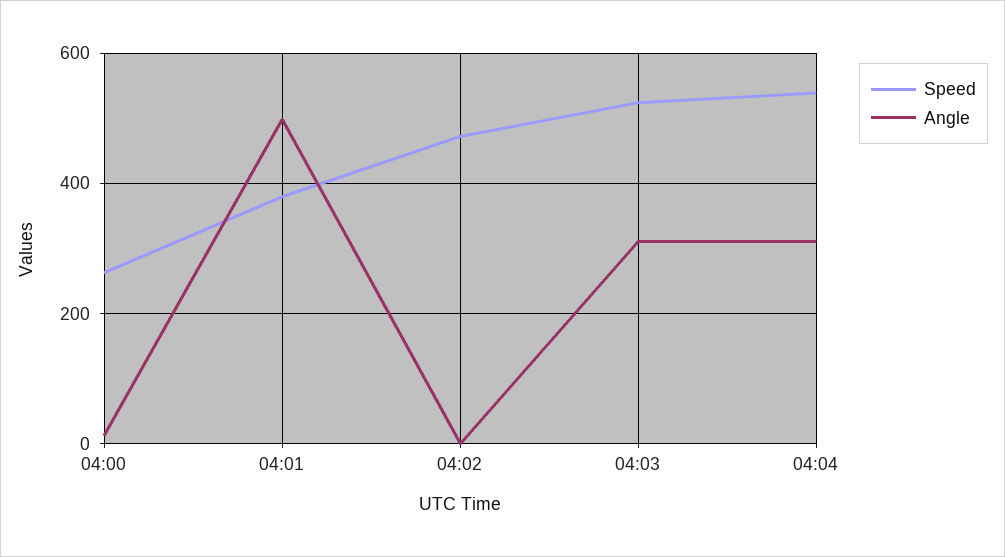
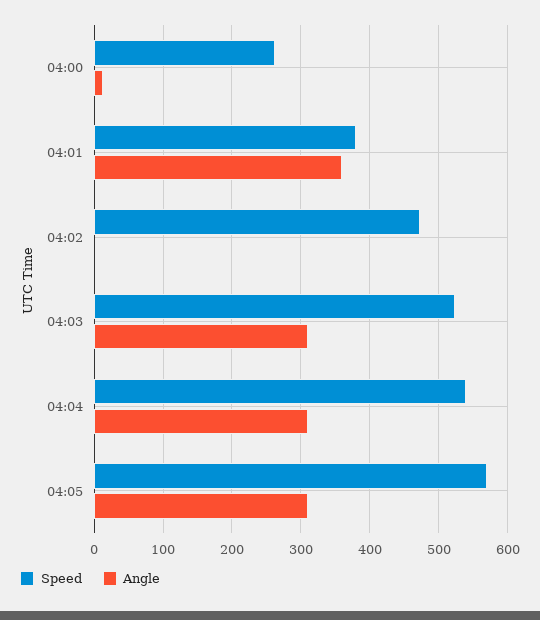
Angle, 04:01: 500 -> 360
Speed, 04:05: none -> 570
Angle, 04:05: none -> 310

